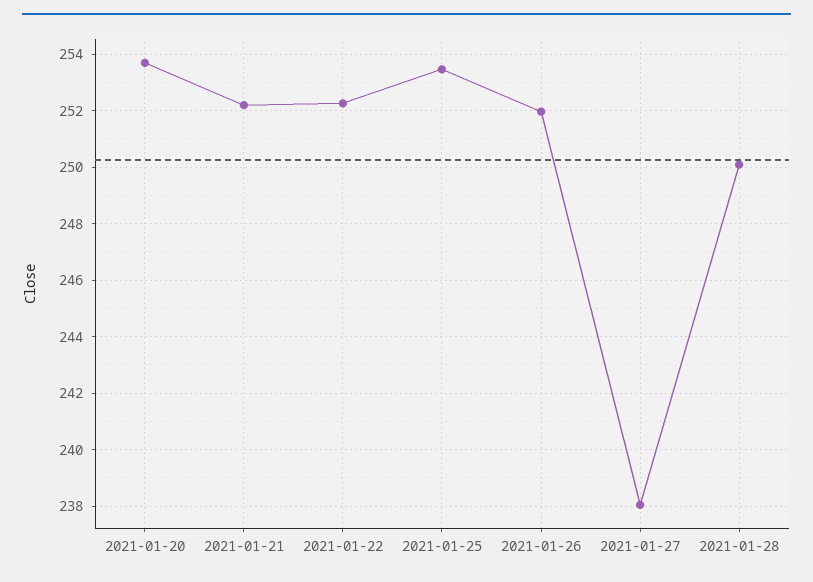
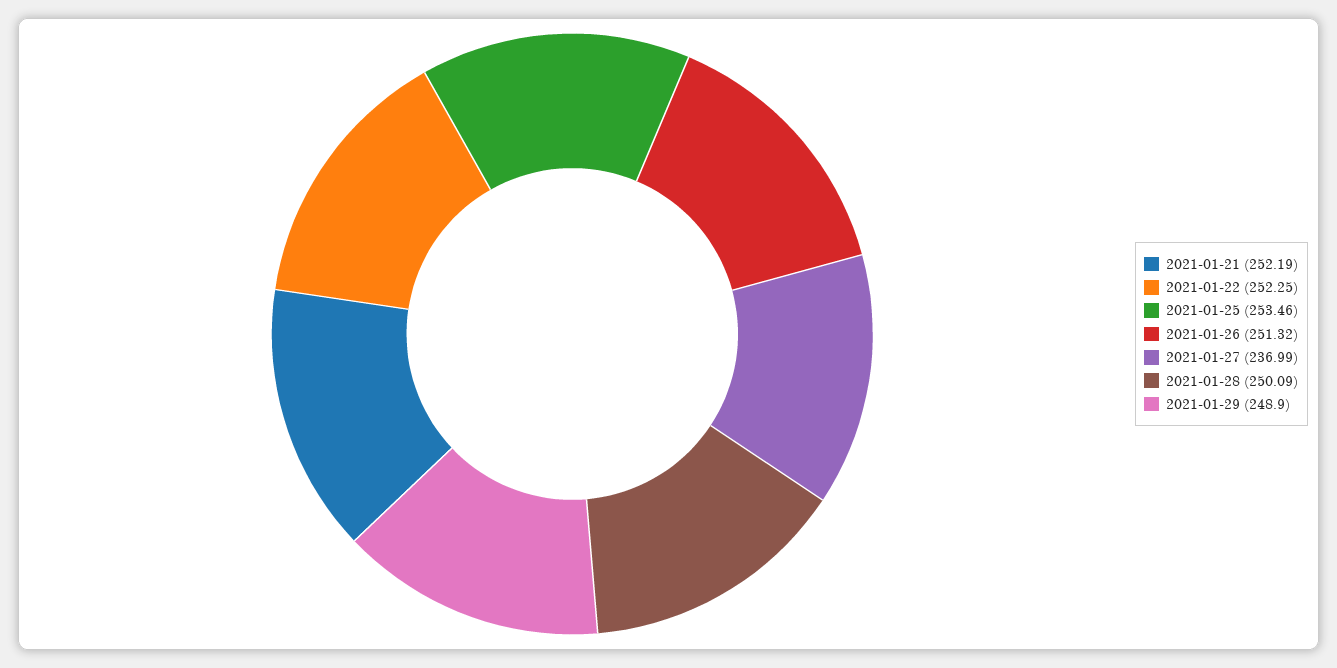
2021-01-20: 253.75 -> none
2021-01-26: 252 -> 251.32
2021-01-27: 238 -> 236.99
2021-01-29: none -> 248.9

